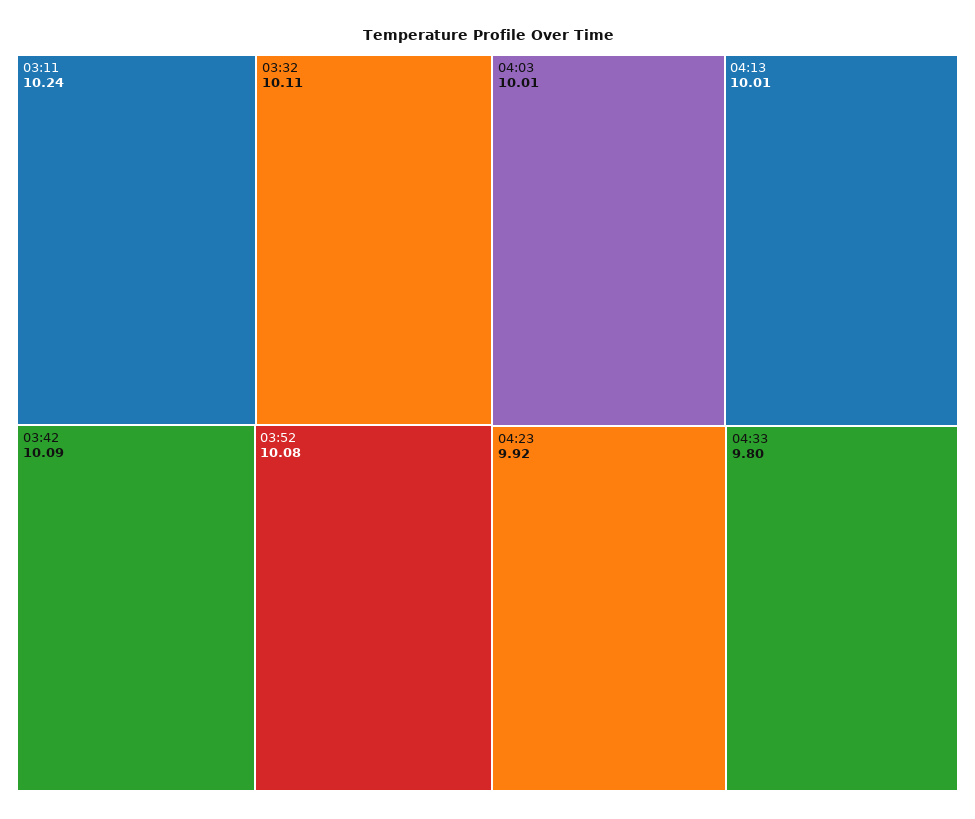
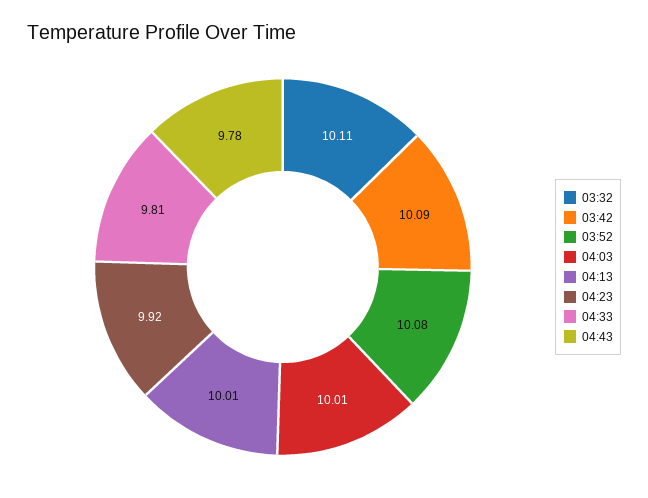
03:11: 10.24 -> none
04:33: 9.8 -> 9.81
04:43: none -> 9.78

